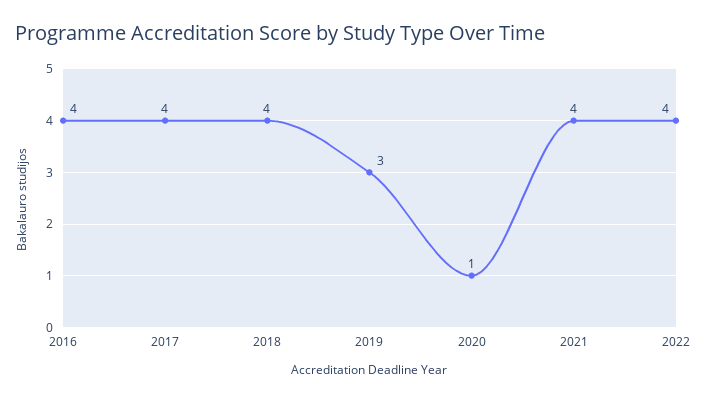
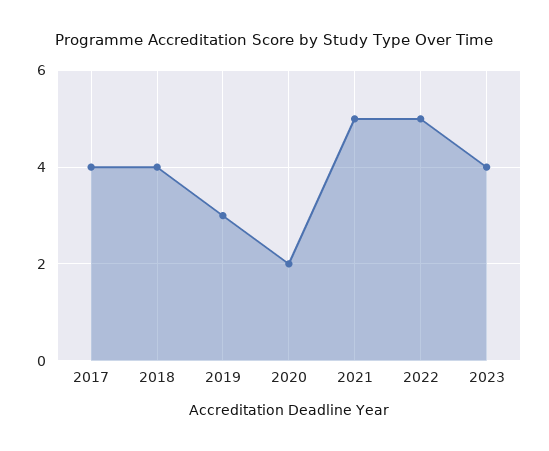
2016: 4 -> none
2020: 1 -> 2
2021: 4 -> 5
2022: 4 -> 5
2023: none -> 4

